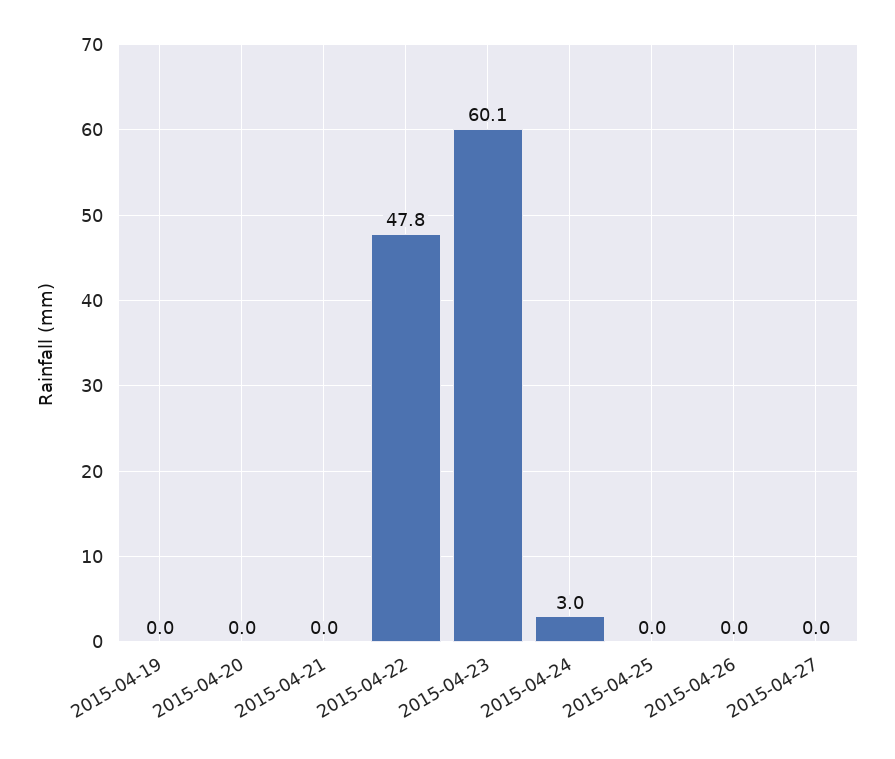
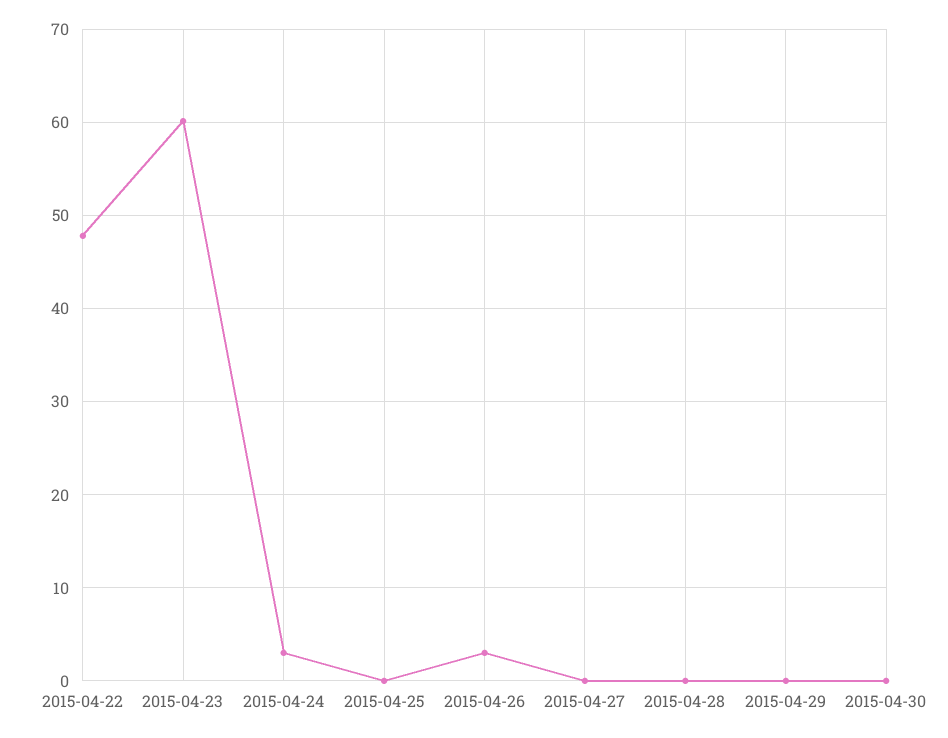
2015-04-19: 0 -> none
2015-04-20: 0 -> none
2015-04-21: 0 -> none
2015-04-26: 0 -> 3
2015-04-28: none -> 0
2015-04-29: none -> 0
2015-04-30: none -> 0

